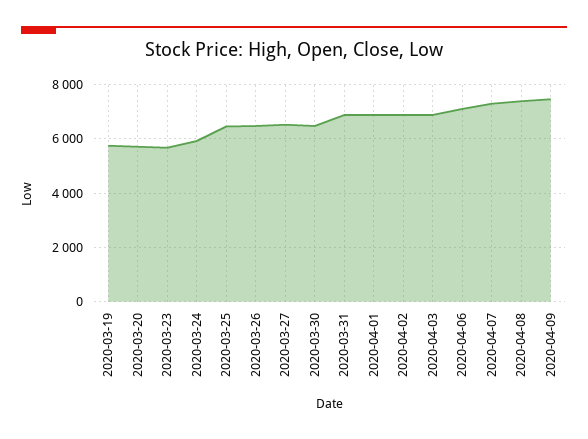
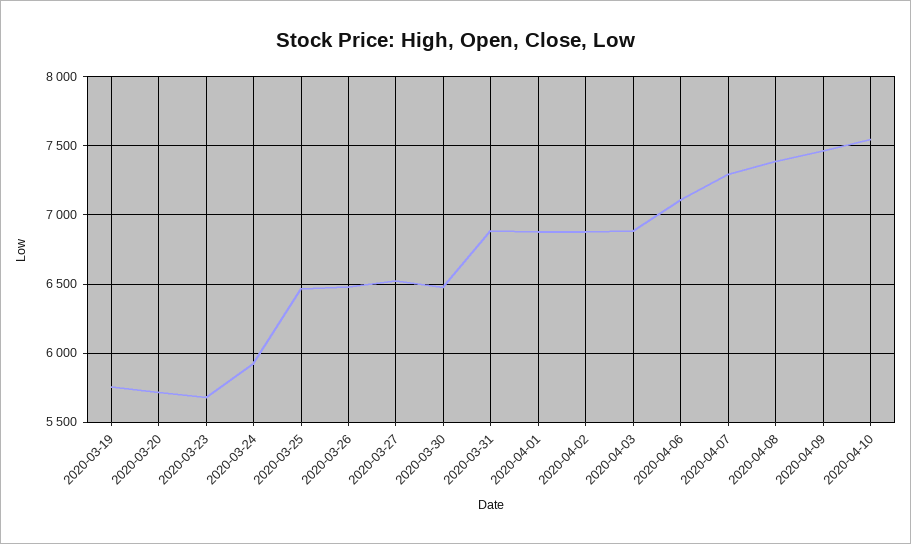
2020-04-10: none -> 7550

